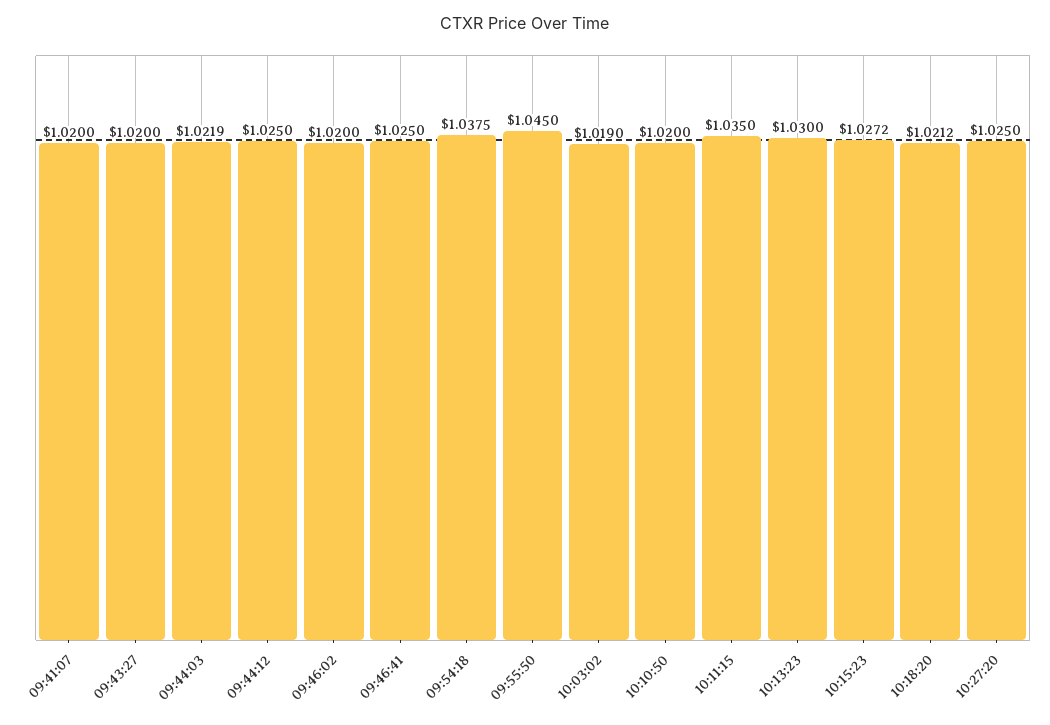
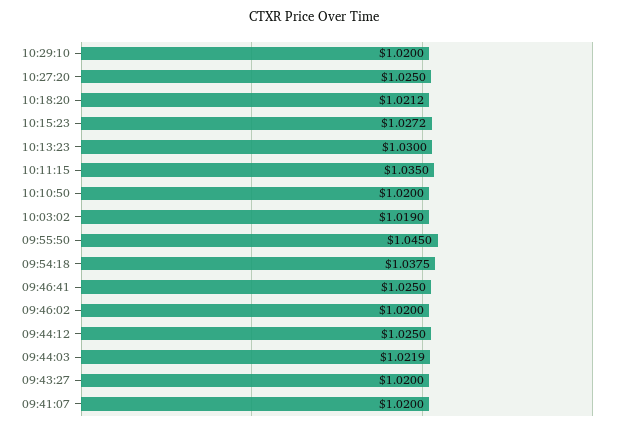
10:29:10: none -> 1.02

